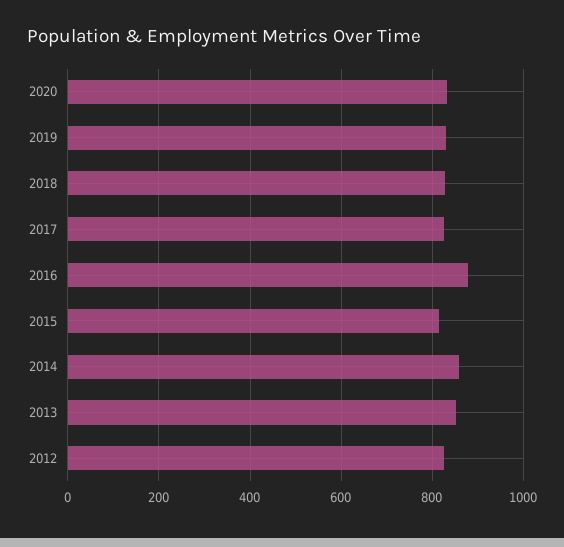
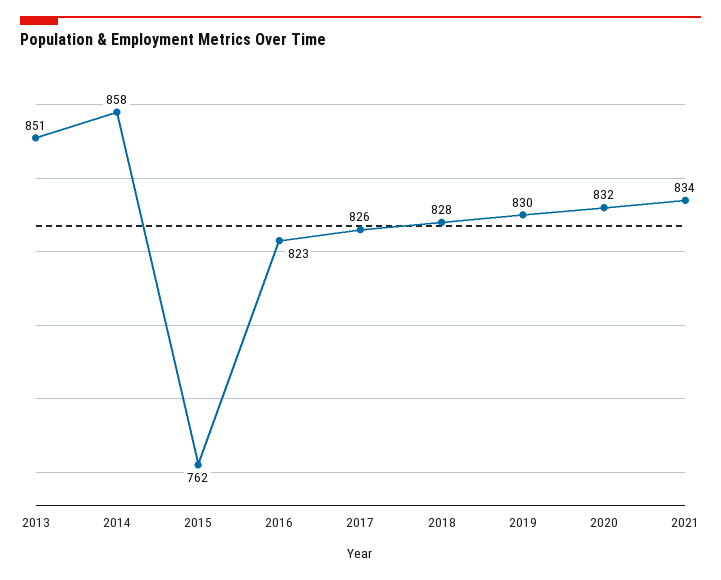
2016: 880 -> 823
2015: 820 -> 762
2012: 820 -> none
2021: none -> 834

